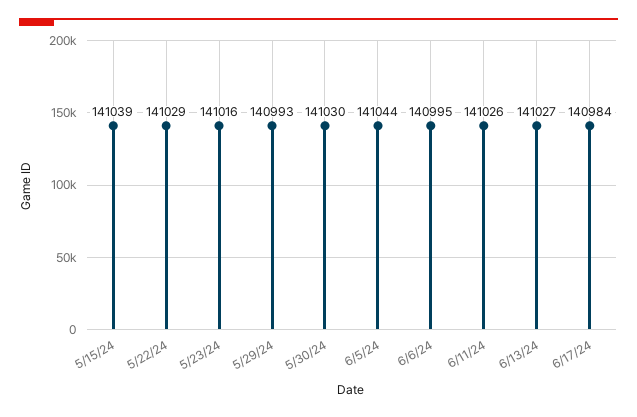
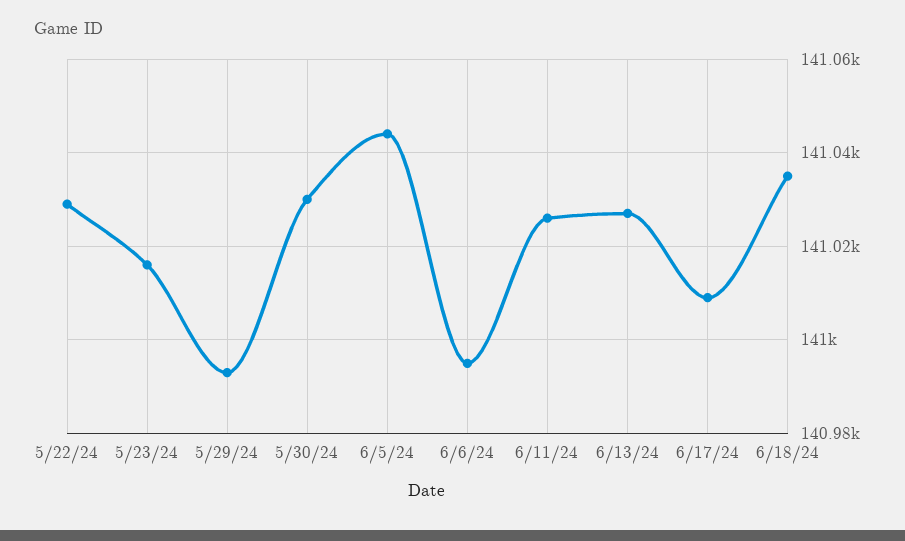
5/15/24: 141039 -> none
6/17/24: 140984 -> 141010
6/18/24: none -> 141035

